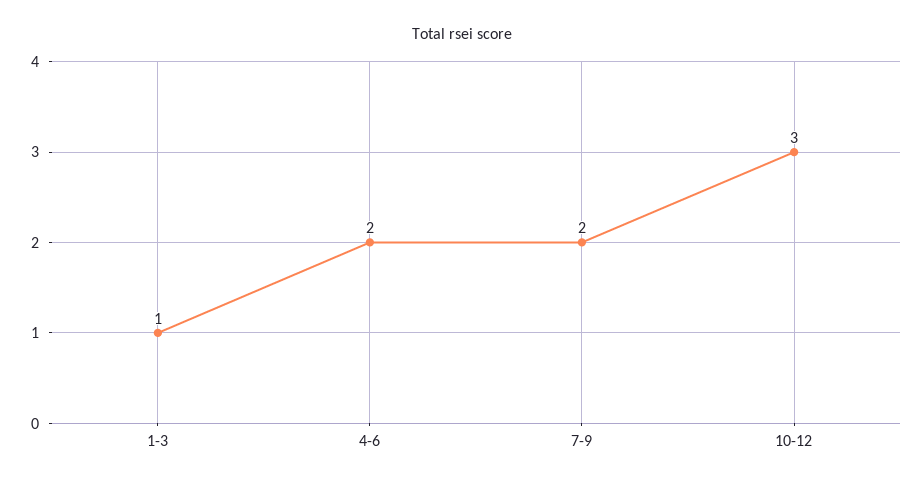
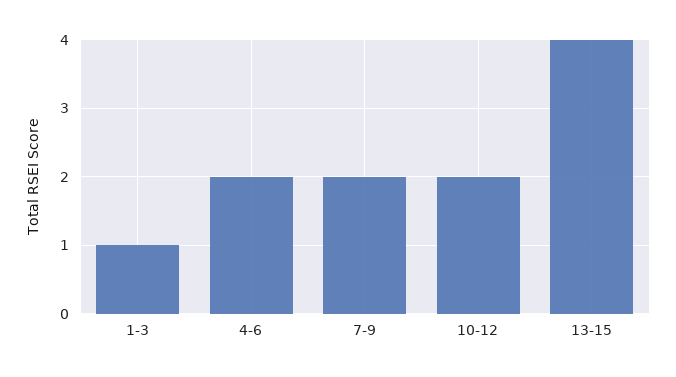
10-12: 3 -> 2
13-15: none -> 4

